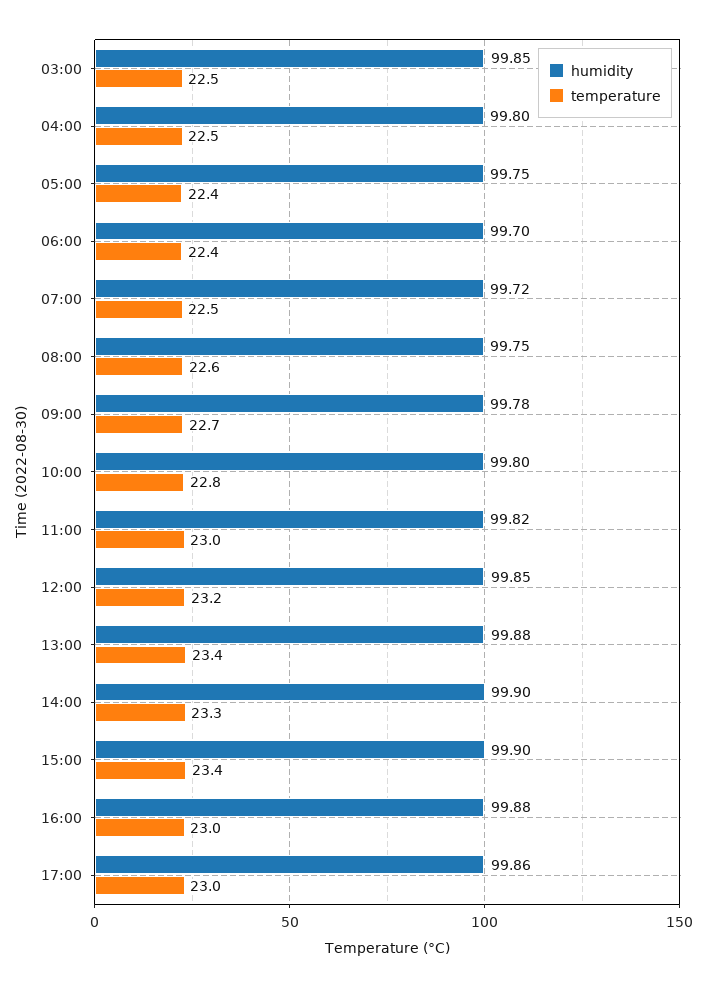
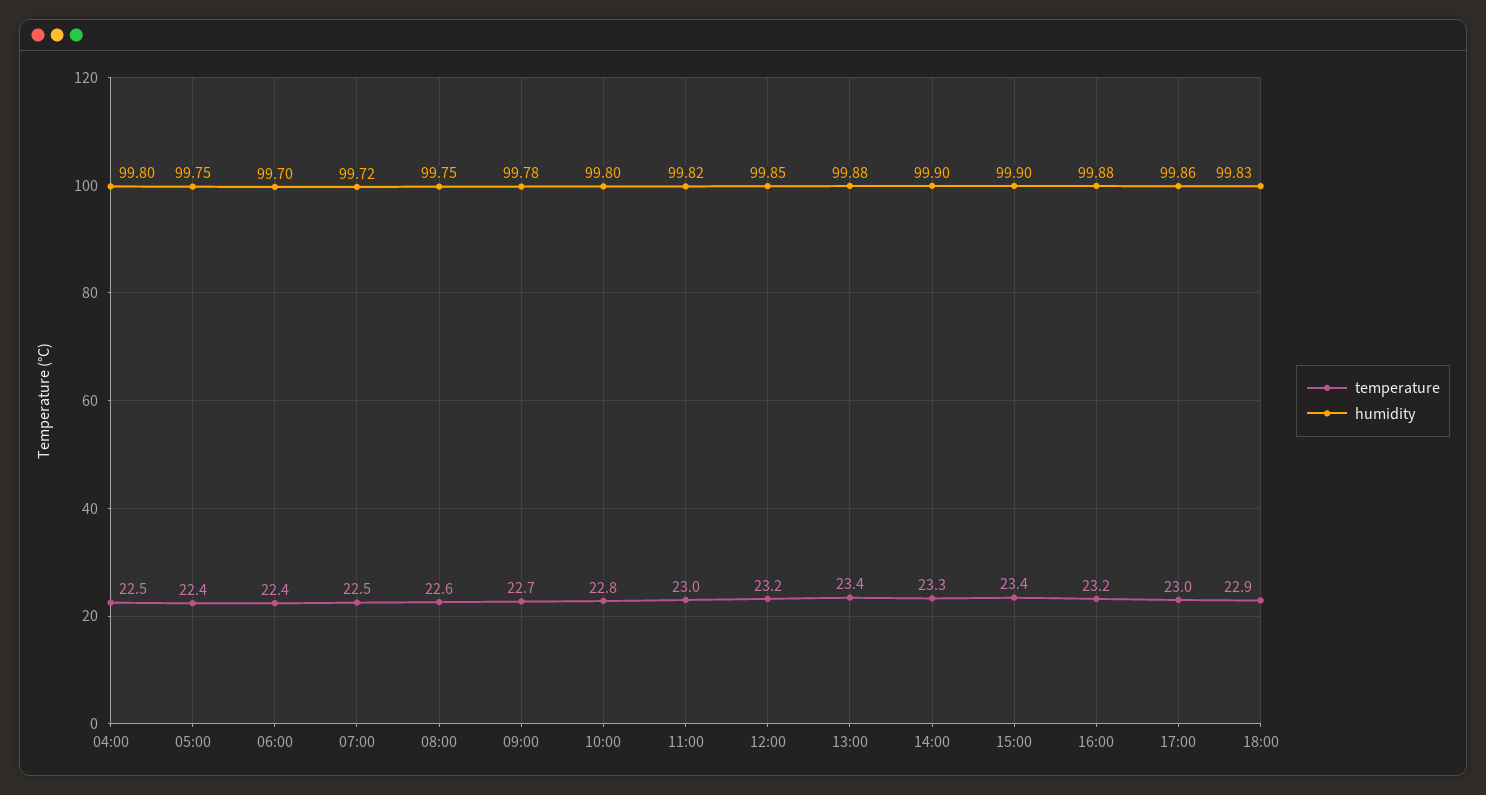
humidity, 03:00: 99.85 -> none
temperature, 03:00: 22.5 -> none
temperature, 16:00: 23 -> 23.2
temperature, 18:00: none -> 22.9
humidity, 18:00: none -> 99.83

